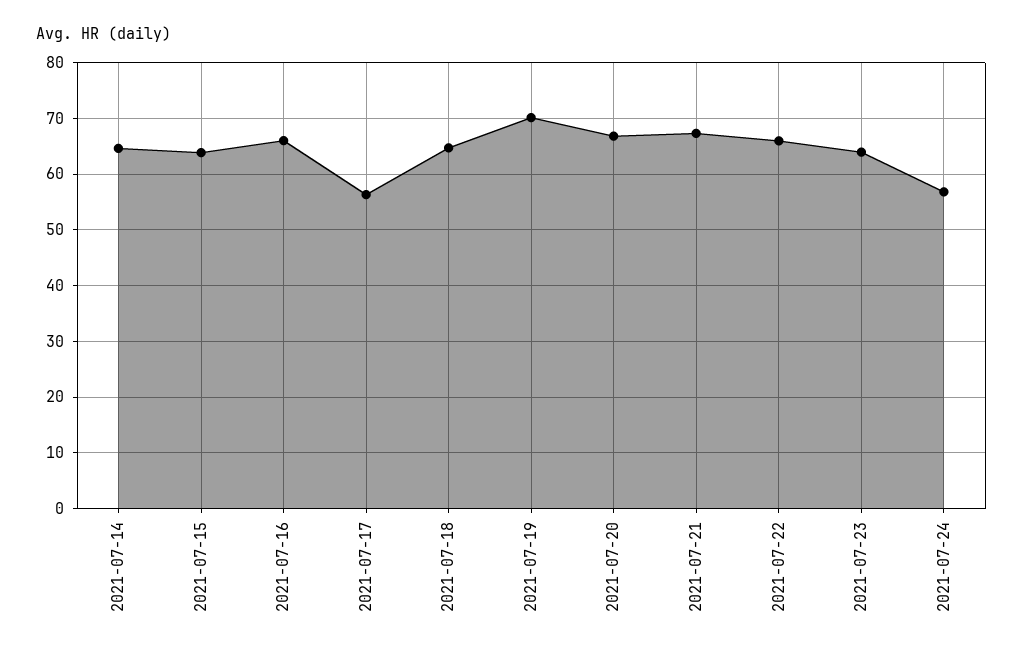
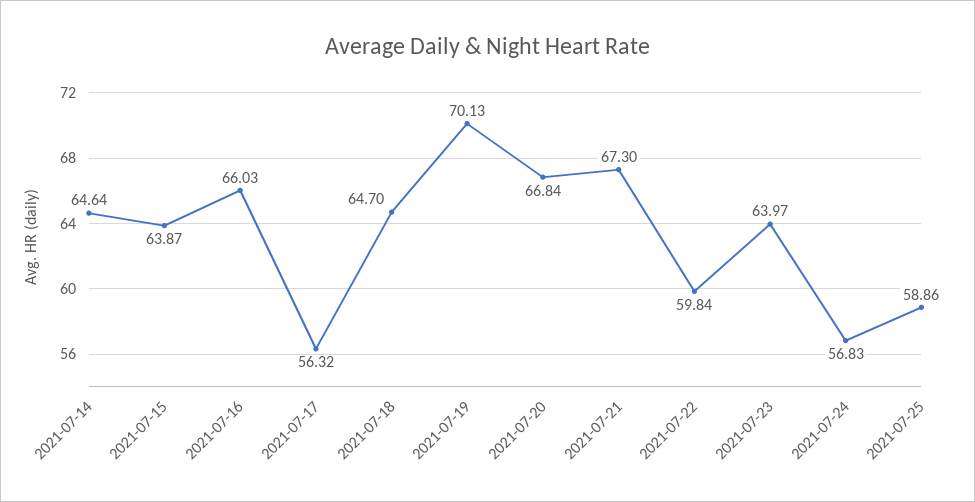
2021-07-22: 66 -> 59.84
2021-07-25: none -> 58.86

